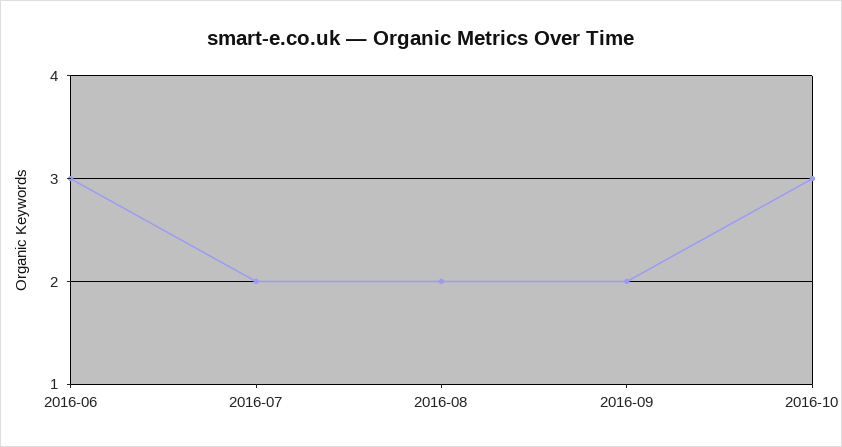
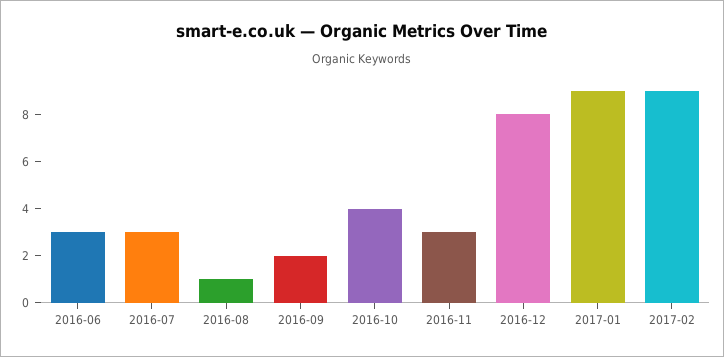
2016-07: 2 -> 3
2016-08: 2 -> 1
2016-10: 3 -> 4
2016-11: none -> 3
2016-12: none -> 8
2017-01: none -> 9
2017-02: none -> 9

